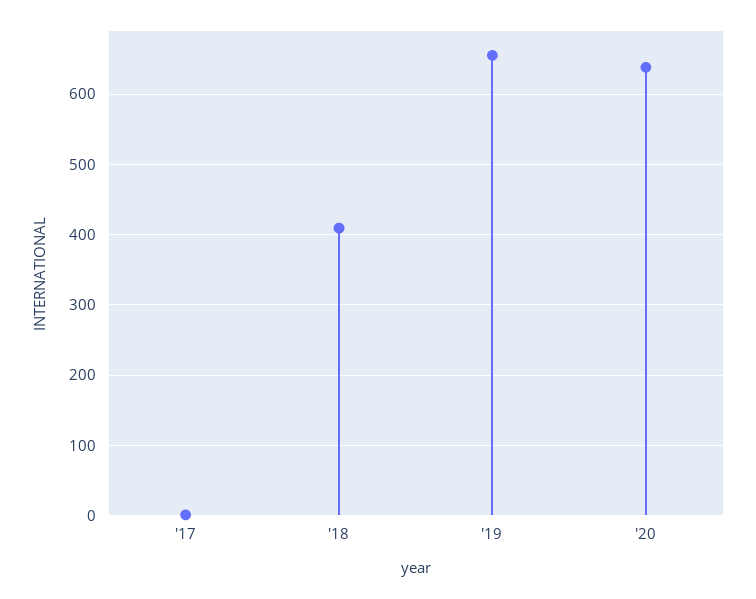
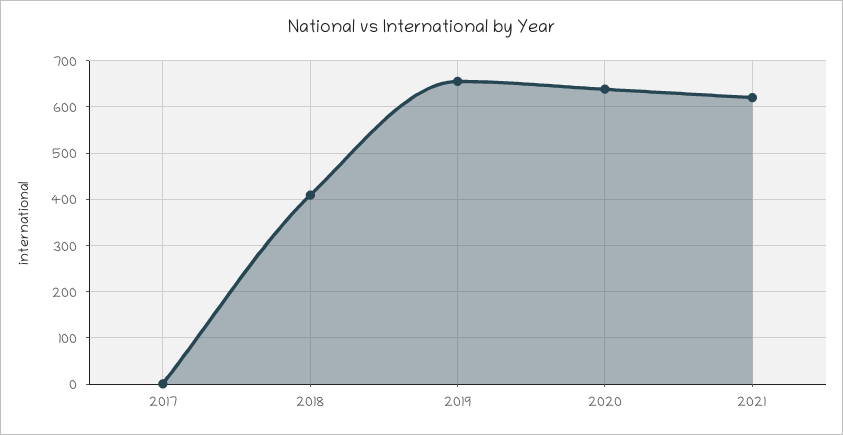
2021: none -> 620

